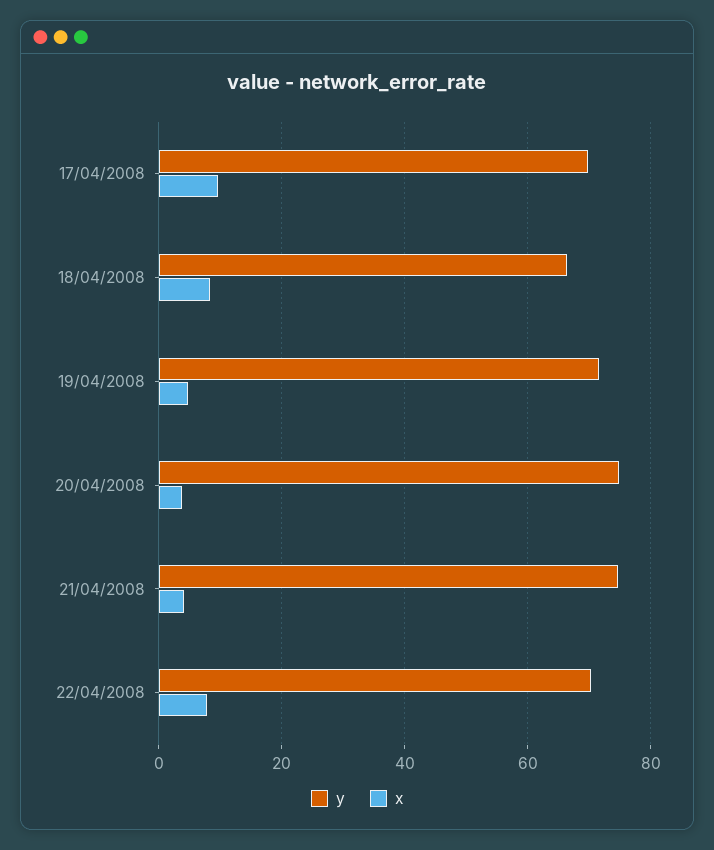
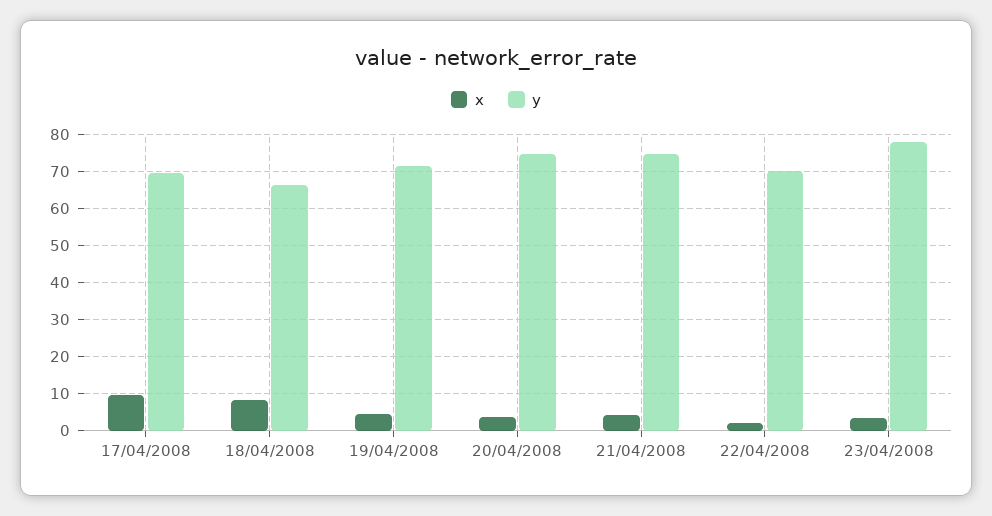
x, 22/04/2008: 8 -> 2
x, 23/04/2008: none -> 4
y, 23/04/2008: none -> 78

